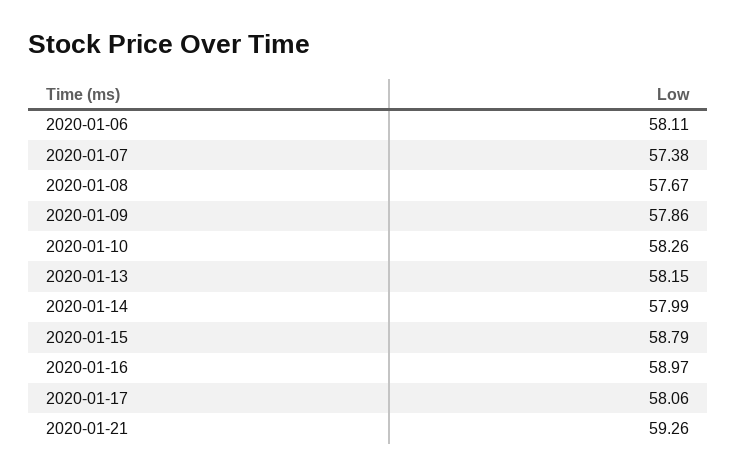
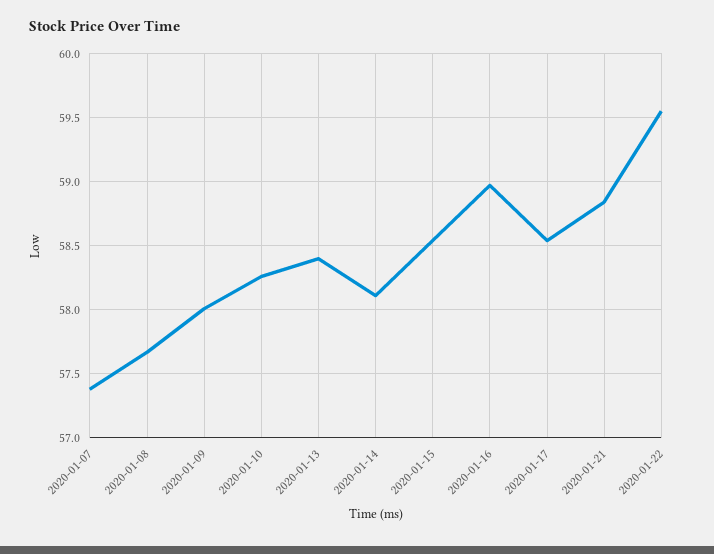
2020-01-06: 58.11 -> none
2020-01-09: 57.86 -> 58
2020-01-13: 58.15 -> 58.4
2020-01-14: 57.99 -> 58.1
2020-01-15: 58.79 -> 58.55
2020-01-17: 58.06 -> 58.55
2020-01-21: 59.26 -> 58.85
2020-01-22: none -> 59.55

